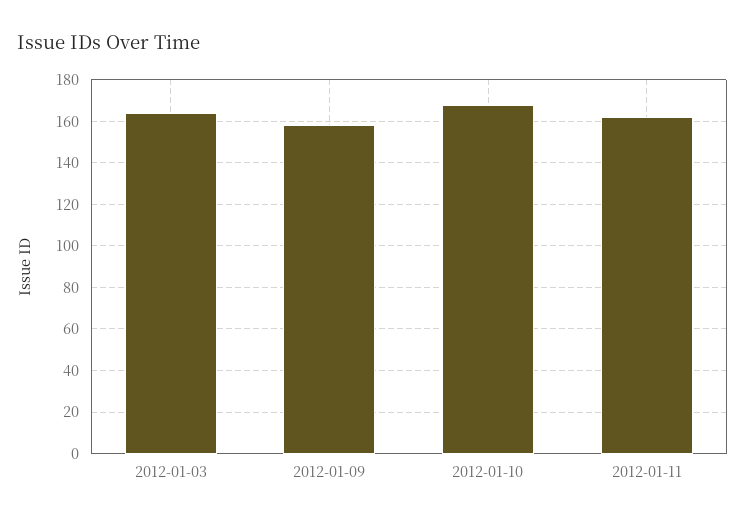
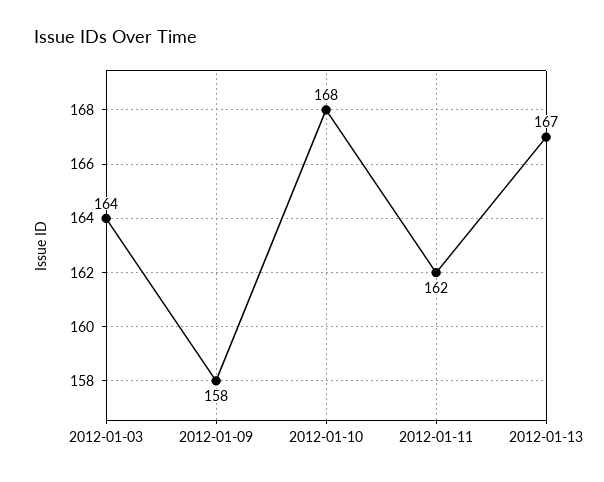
2012-01-13: none -> 167

